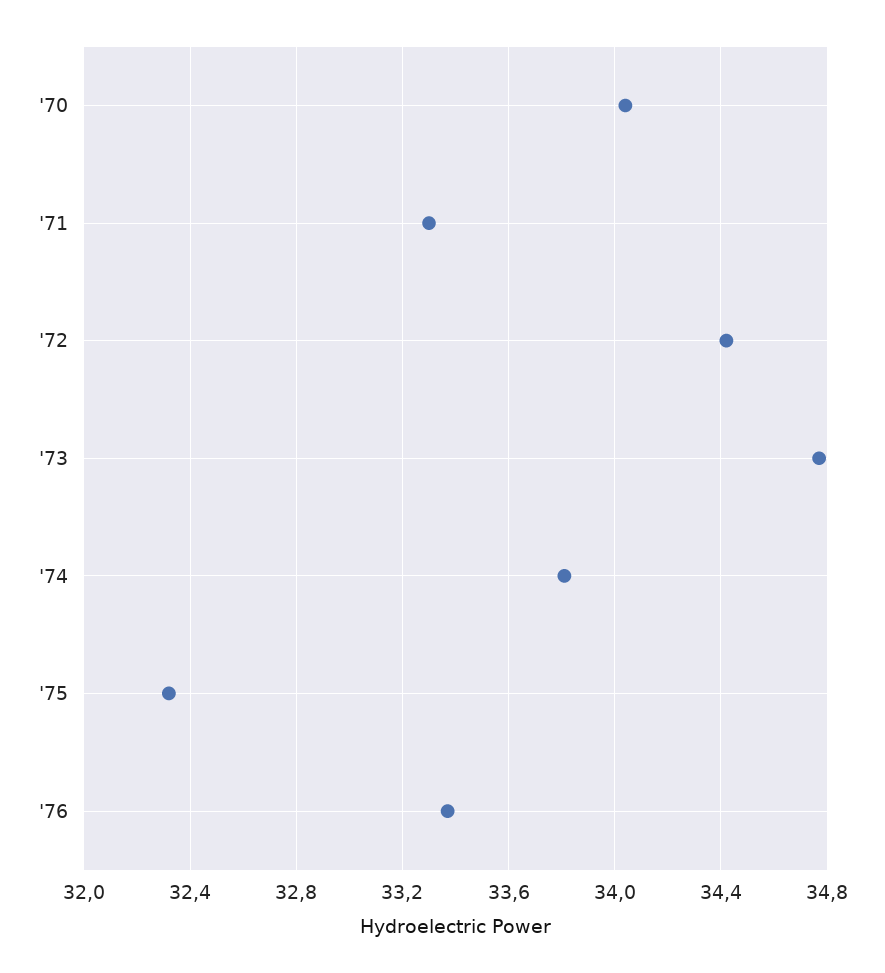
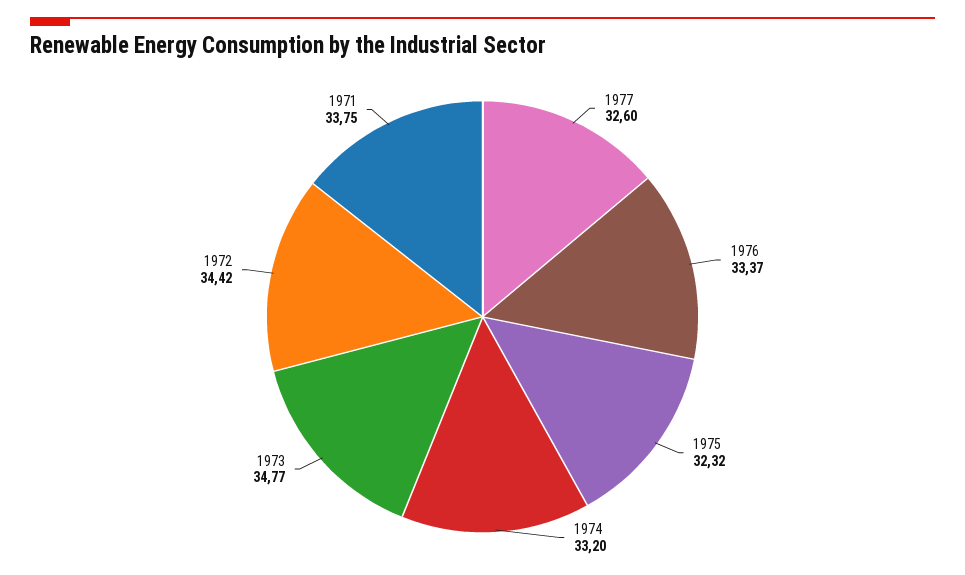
'70: 34.05 -> none
'71: 33.3 -> 33.75
'74: 33.8 -> 33.2
1977: none -> 32.6

